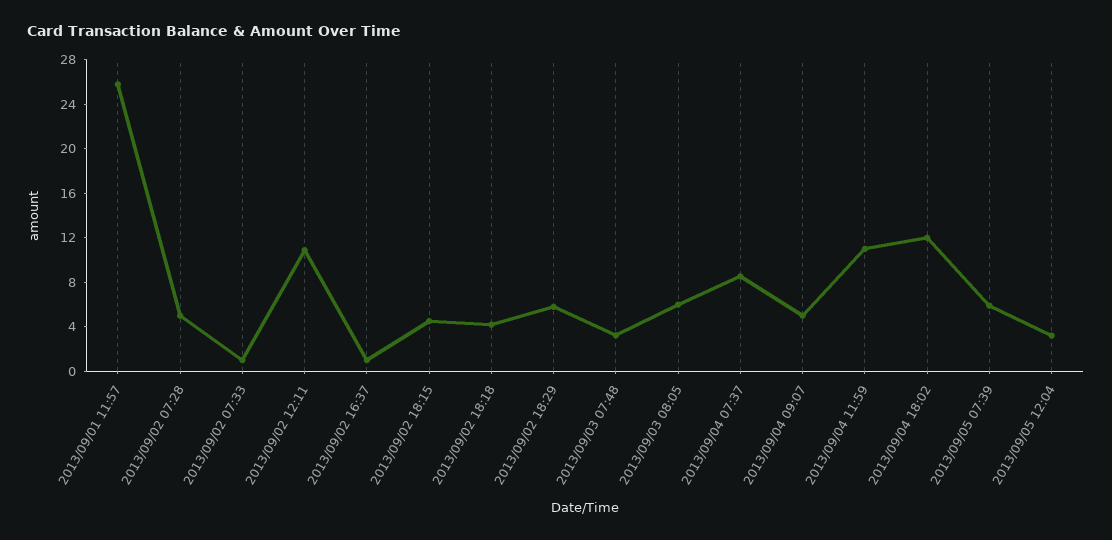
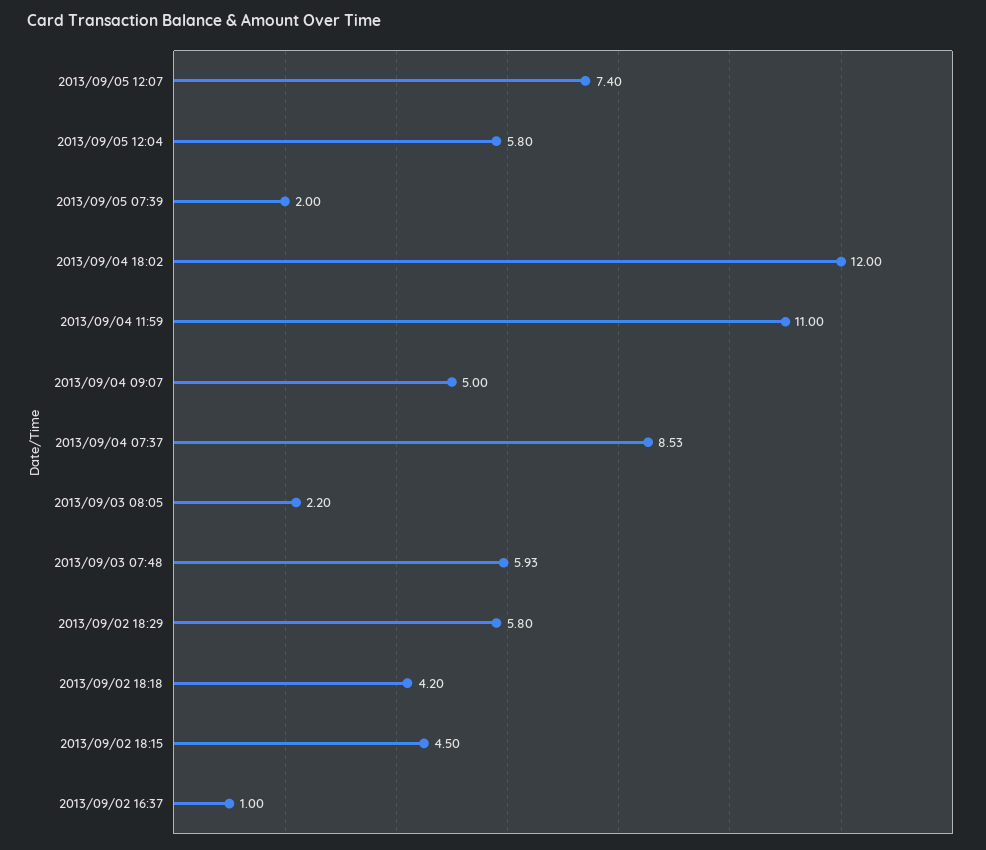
2013/09/01 11:57: 26 -> none
2013/09/02 07:28: 5 -> none
2013/09/02 07:33: 1 -> none
2013/09/02 12:11: 11 -> none
2013/09/03 07:48: 3 -> 5.93
2013/09/03 08:05: 6 -> 2.2
2013/09/05 07:39: 6 -> 2
2013/09/05 12:04: 3 -> 5.8
2013/09/05 12:07: none -> 7.4

